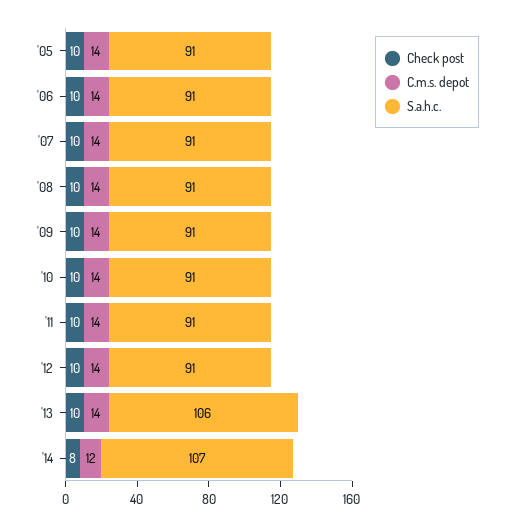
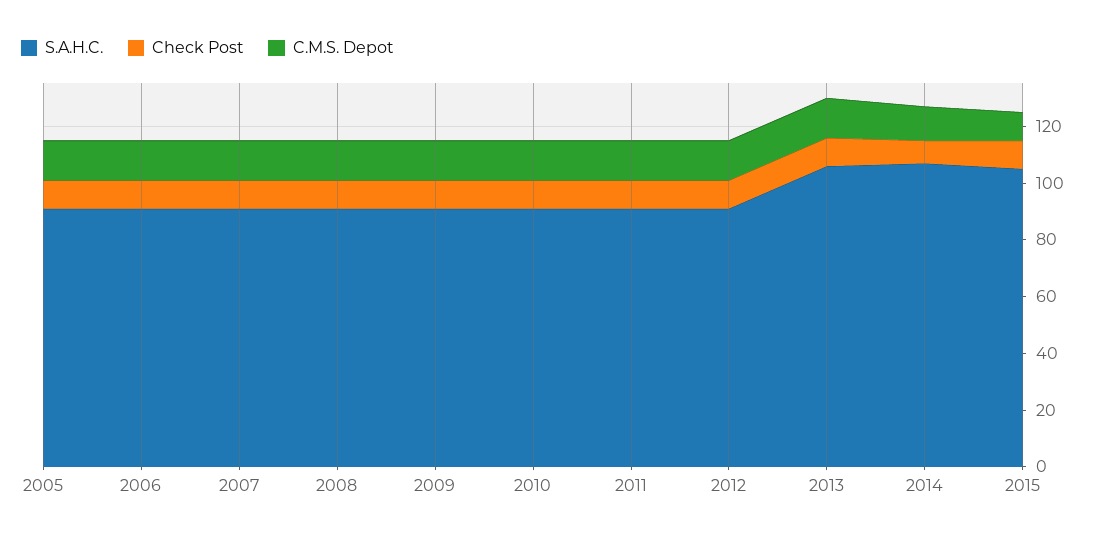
S.a.h.c., 2015: none -> 105
Check post, 2015: none -> 10
C.m.s. depot, 2015: none -> 10

